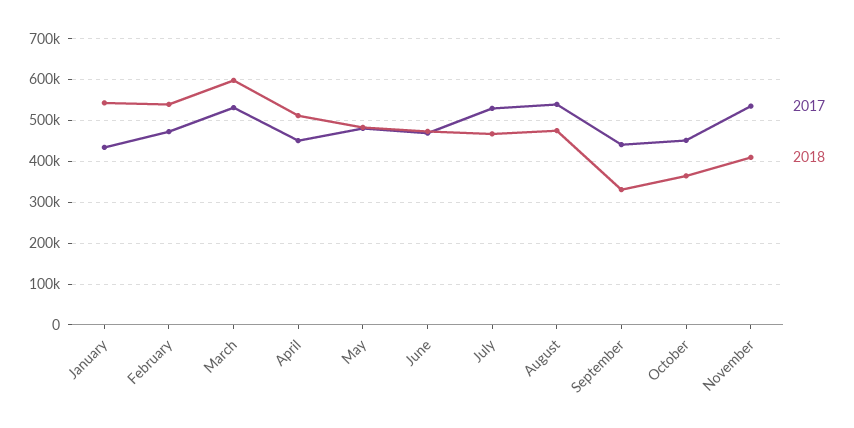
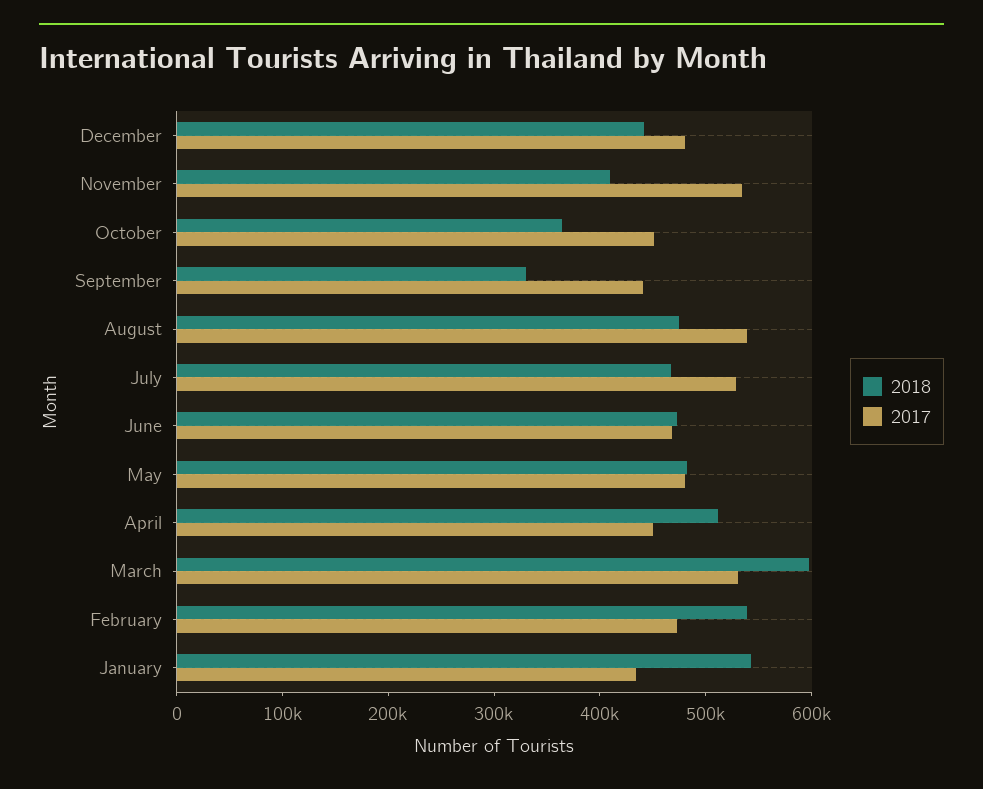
2018, December: none -> 440000
2017, December: none -> 480000

